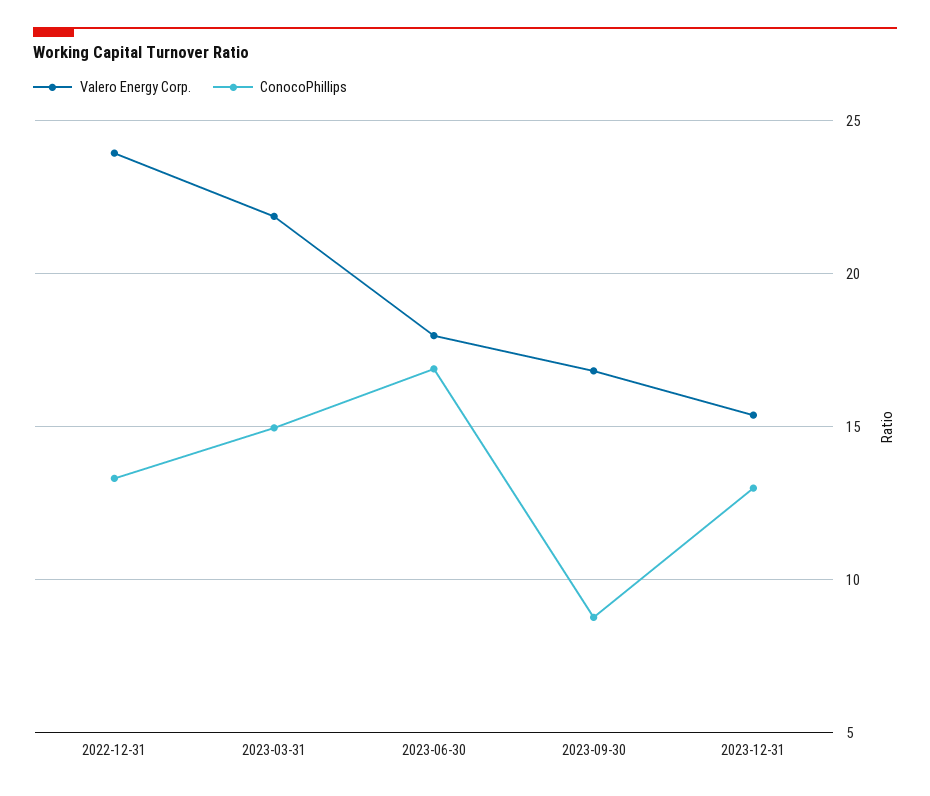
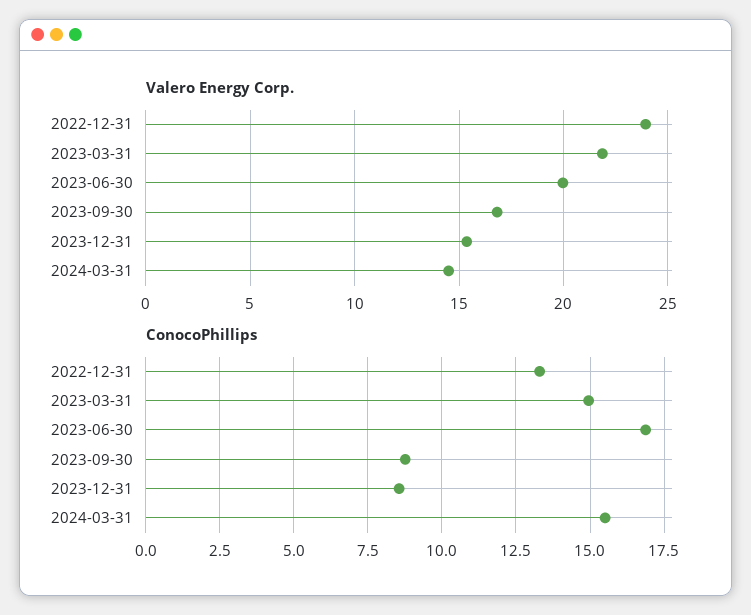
Valero Energy Corp., 2023-06-30: 18 -> 20
ConocoPhillips, 2023-12-31: 13 -> 8.5
Valero Energy Corp., 2024-03-31: none -> 14.5
ConocoPhillips, 2024-03-31: none -> 15.5

